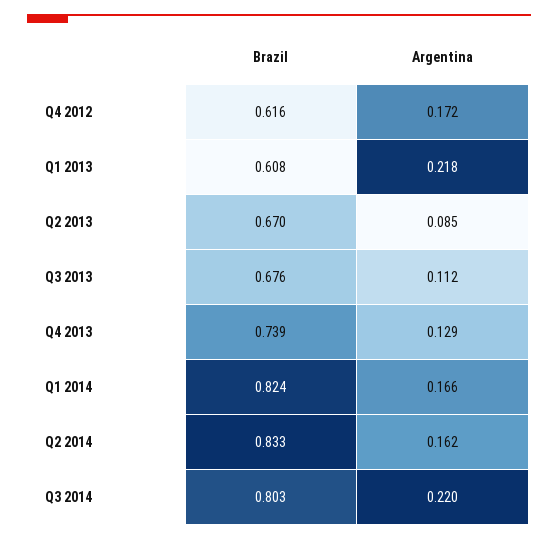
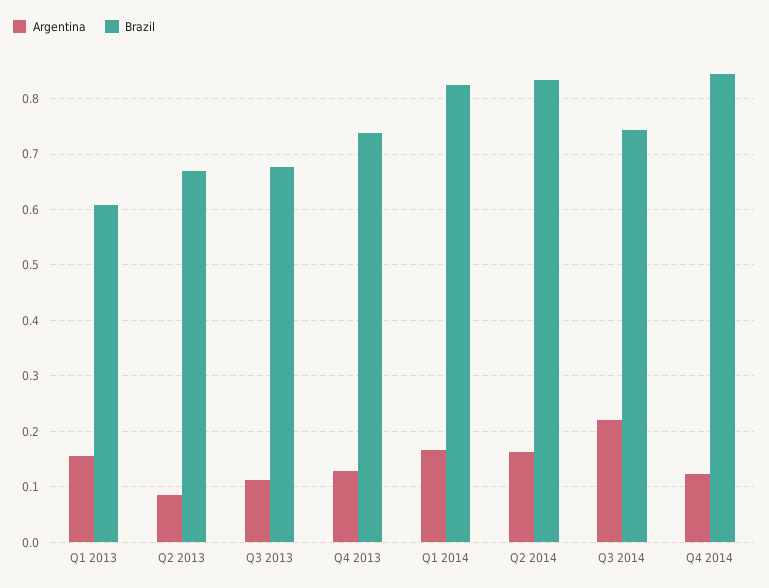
Brazil, Q4 2012: 0.616 -> none
Argentina, Q4 2012: 0.172 -> none
Argentina, Q1 2013: 0.218 -> 0.16
Brazil, Q3 2014: 0.803 -> 0.74
Argentina, Q4 2014: none -> 0.12
Brazil, Q4 2014: none -> 0.84

